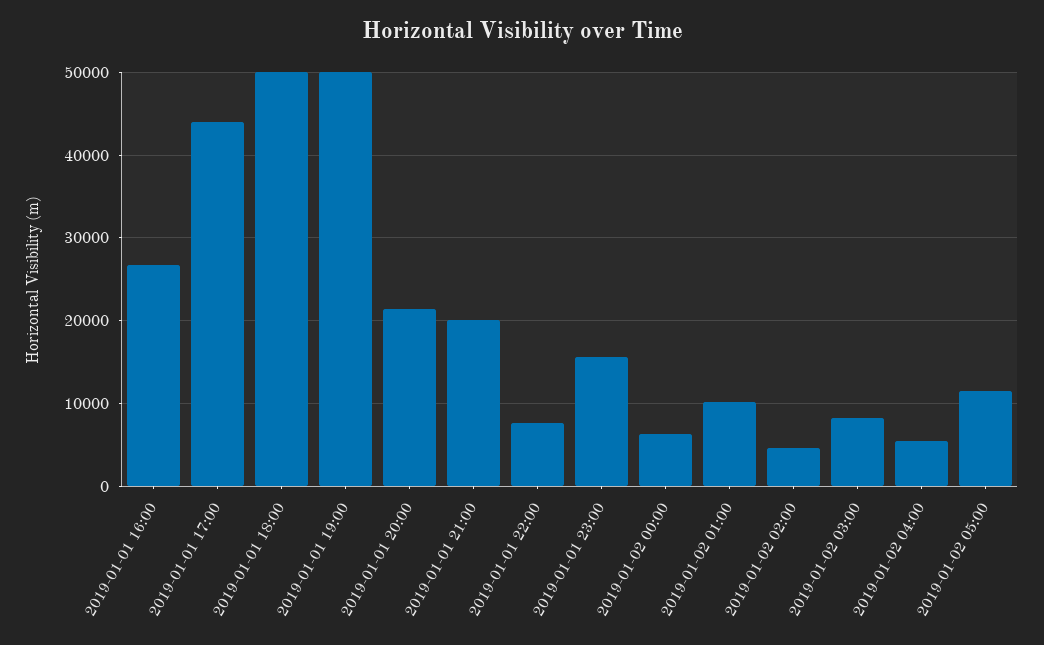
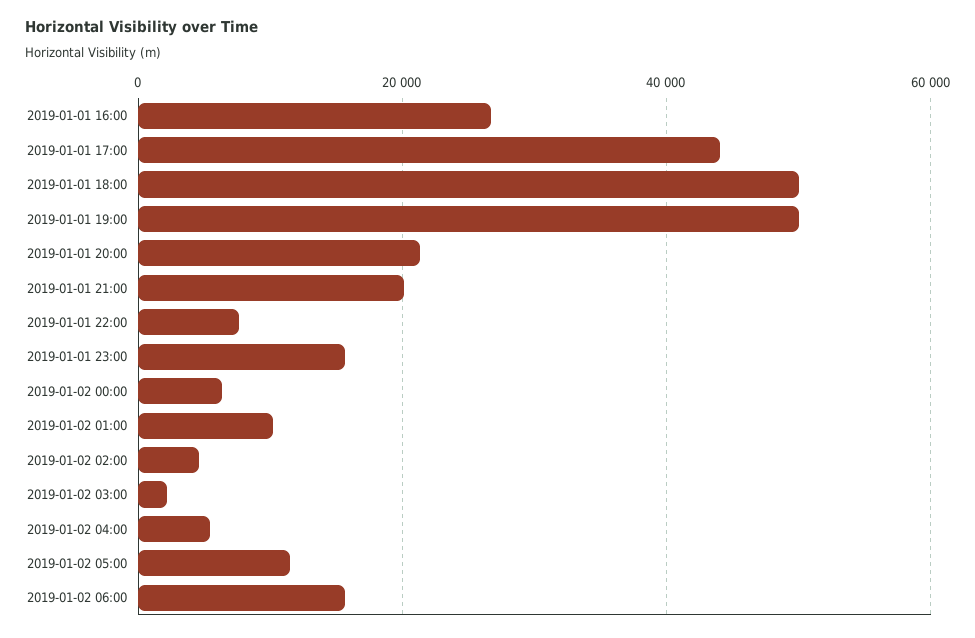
2019-01-02 03:00: 8000 -> 2000
2019-01-02 06:00: none -> 16000

